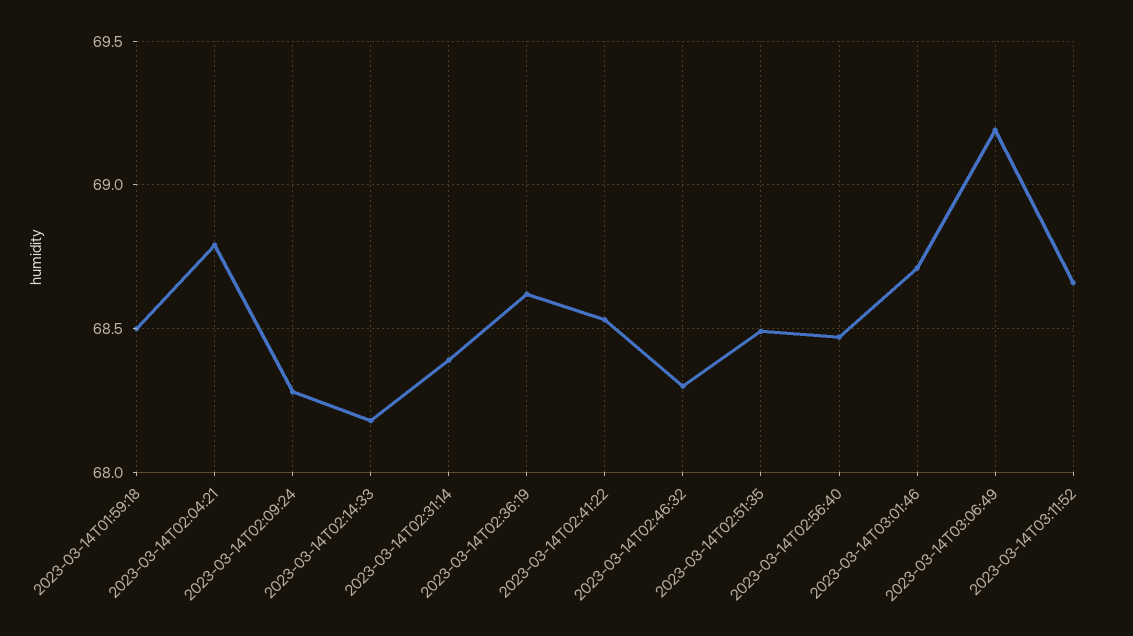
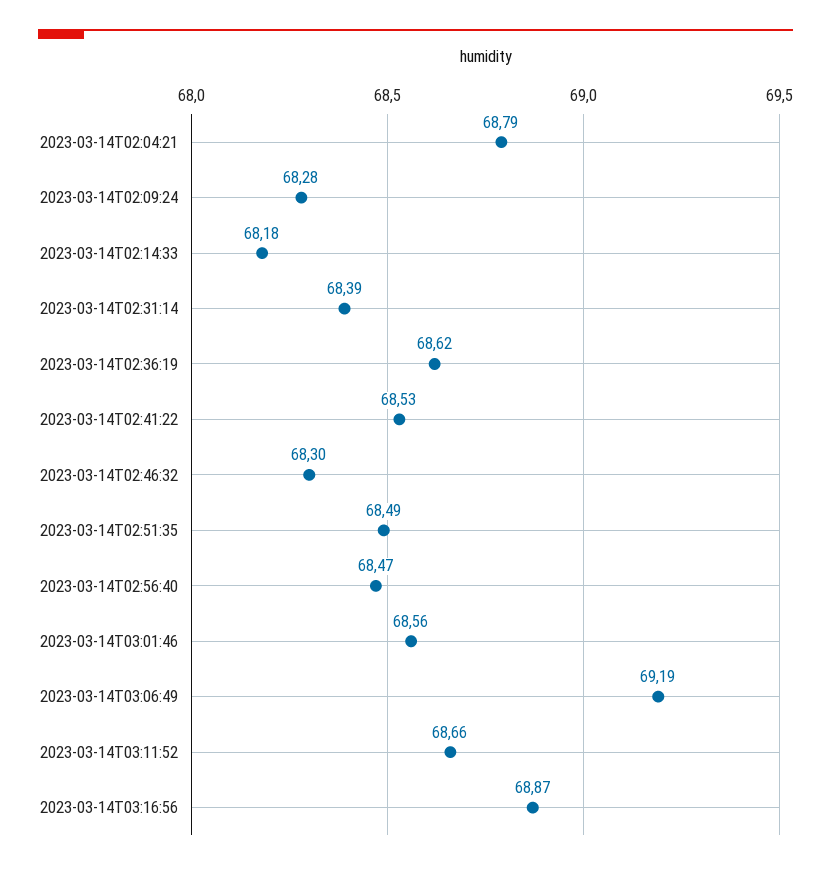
2023-03-14T01:59:18: 68.5 -> none
2023-03-14T03:01:46: 68.7 -> 68.56
2023-03-14T03:16:56: none -> 68.87

